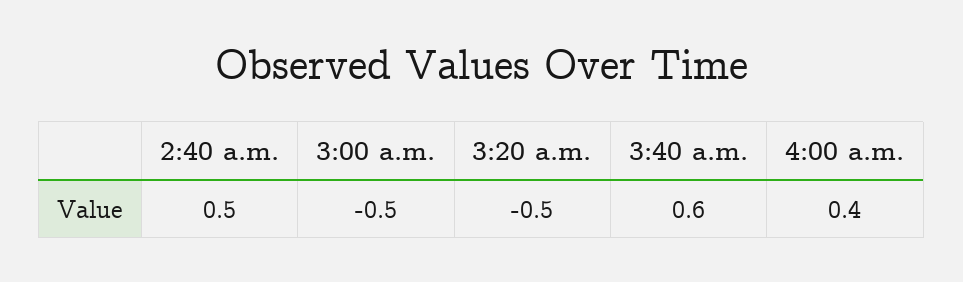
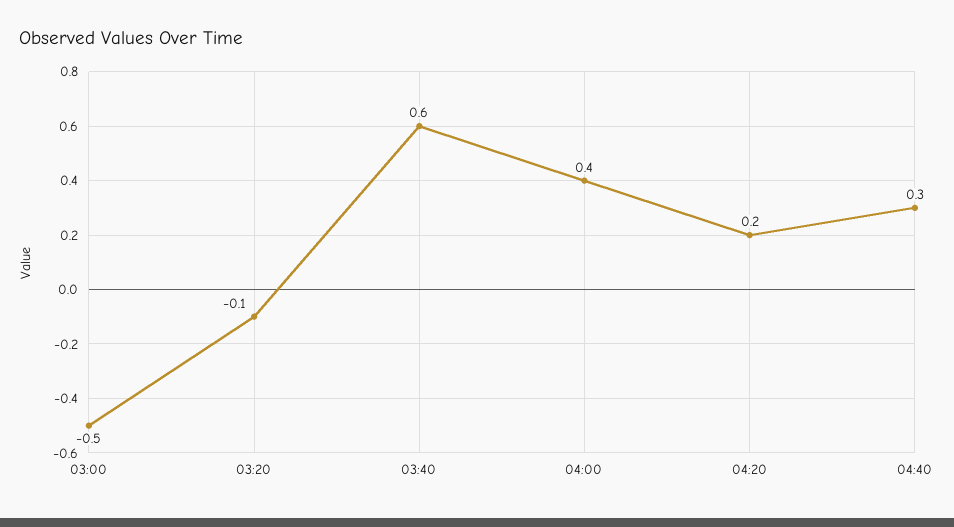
2:40 a.m.: 0.5 -> none
3:20 a.m.: -0.5 -> -0.1
04:20: none -> 0.2
04:40: none -> 0.3

